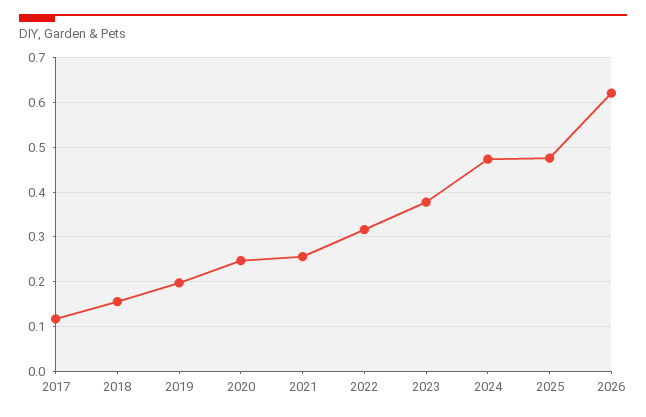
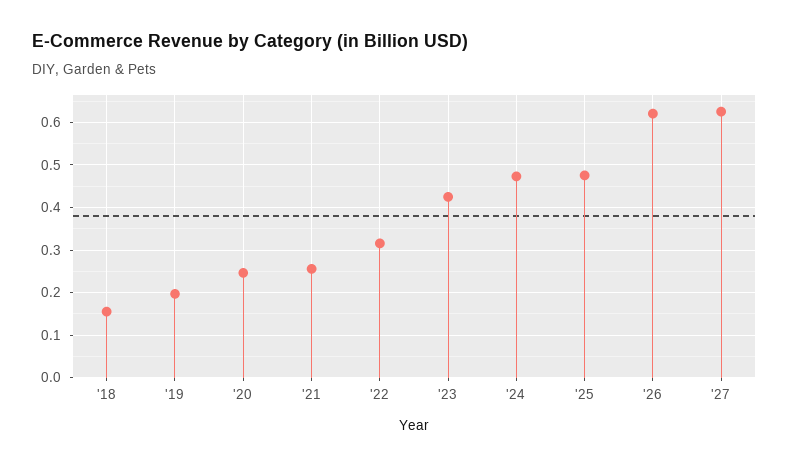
2017: 0.12 -> none
2023: 0.38 -> 0.42
'27: none -> 0.62

